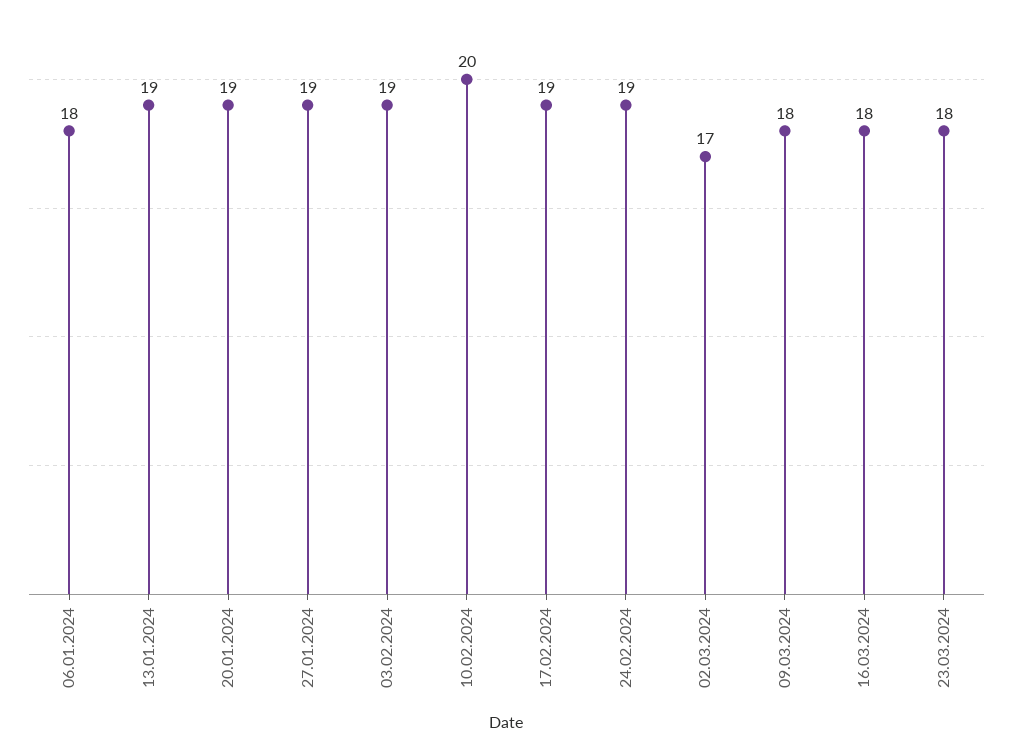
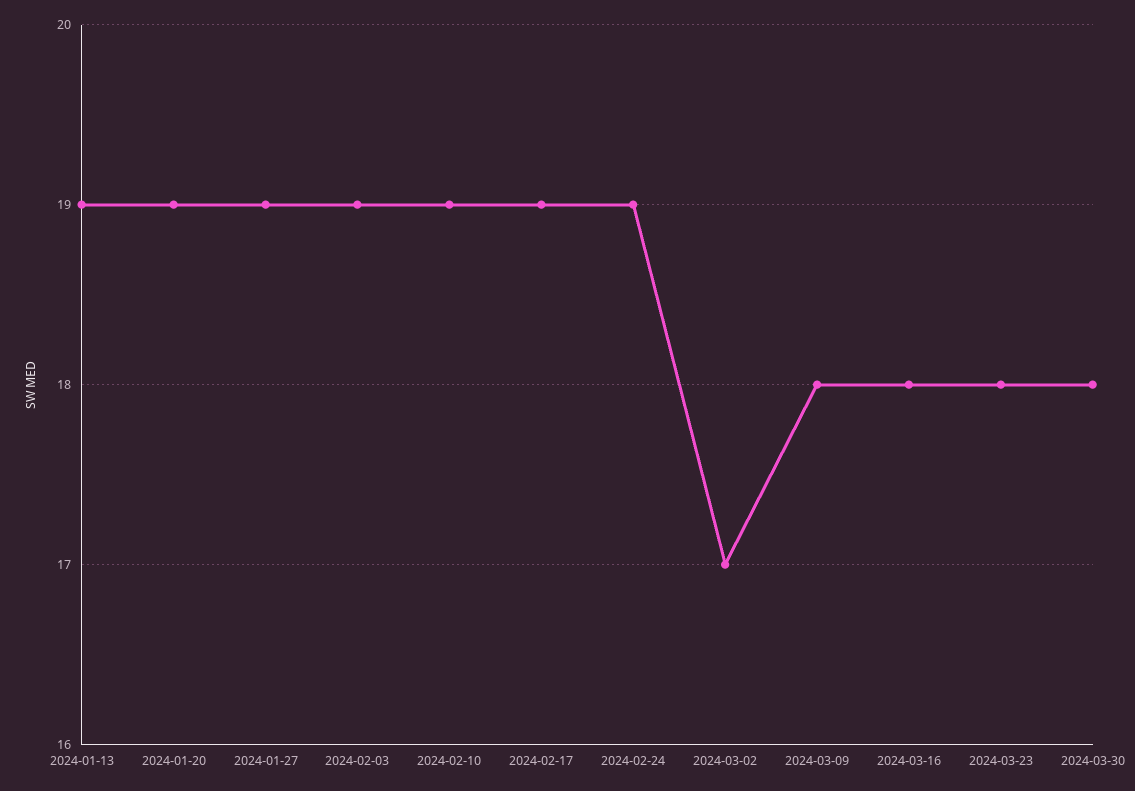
06.01.2024: 18 -> none
10.02.2024: 20 -> 19
2024-03-30: none -> 18

